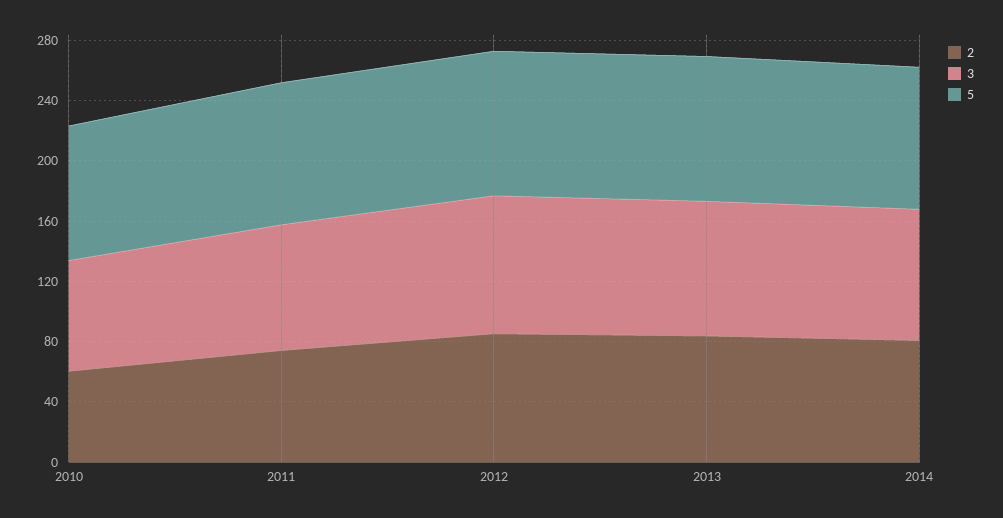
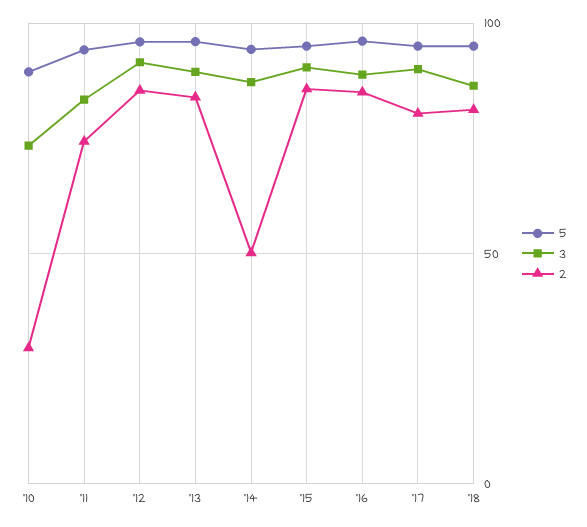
2, 2010: 60 -> 30
2, 2014: 80 -> 50
5, '15: none -> 95
3, '15: none -> 90
2, '15: none -> 85
5, '16: none -> 95
3, '16: none -> 90
2, '16: none -> 85
5, '17: none -> 95
3, '17: none -> 90
2, '17: none -> 80
5, '18: none -> 95
3, '18: none -> 85
2, '18: none -> 80

